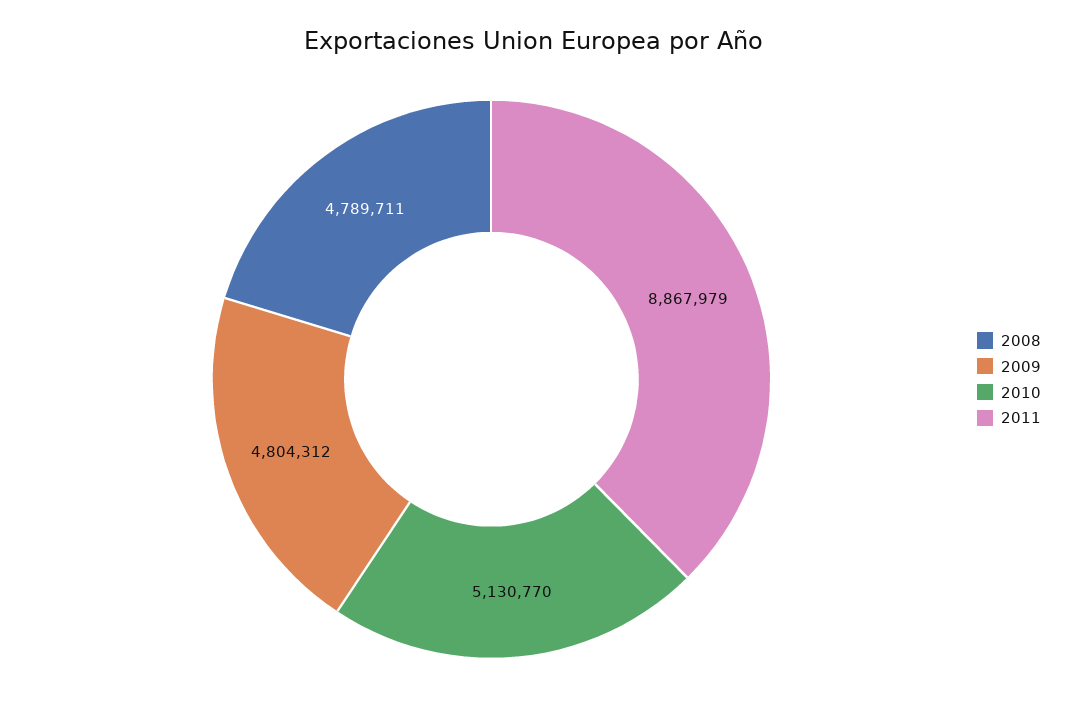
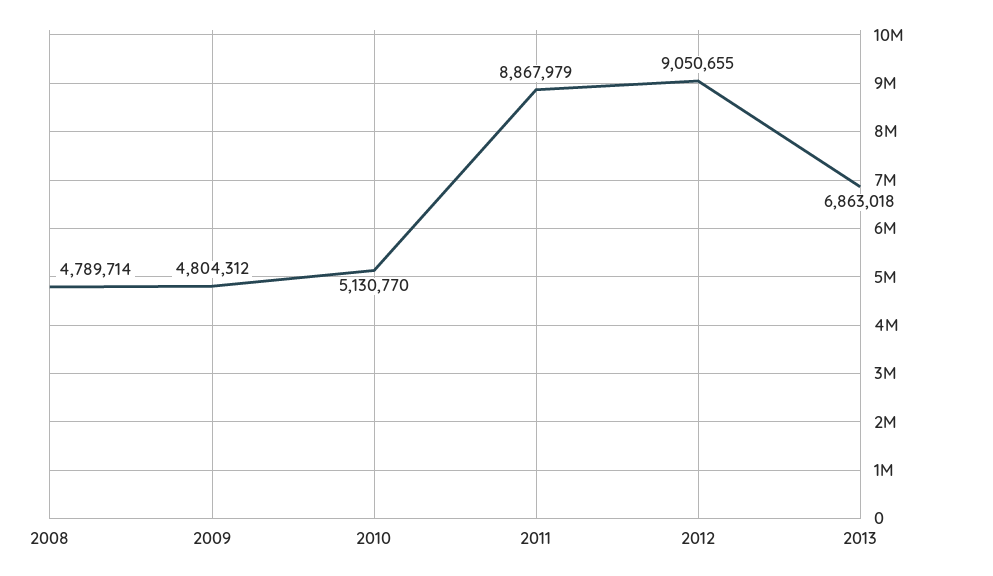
2008: 4789711 -> 4789714
2012: none -> 9050655
2013: none -> 6863018

